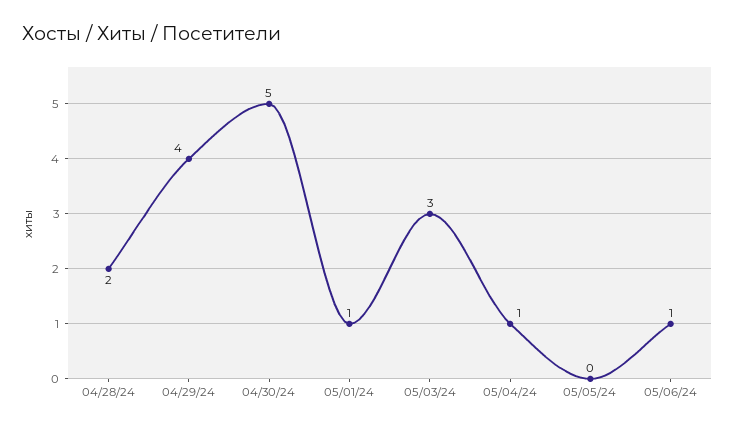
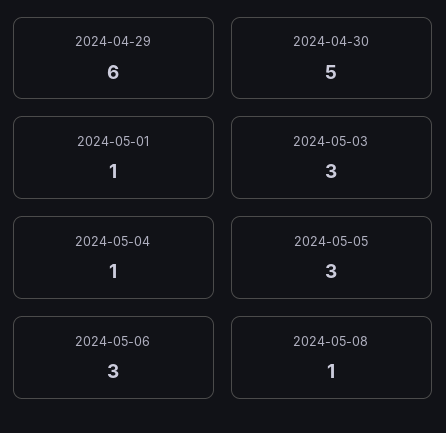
04/28/24: 2 -> none
04/29/24: 4 -> 6
05/05/24: 0 -> 3
05/06/24: 1 -> 3
2024-05-08: none -> 1

